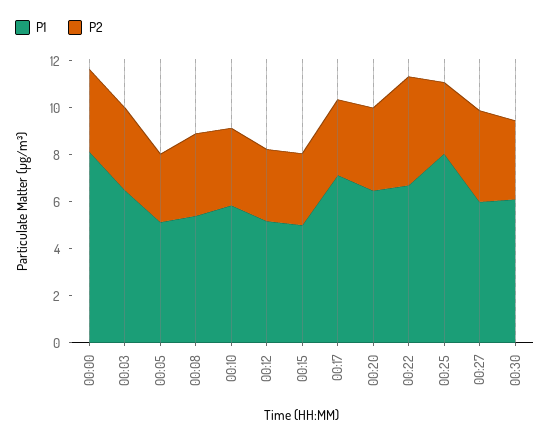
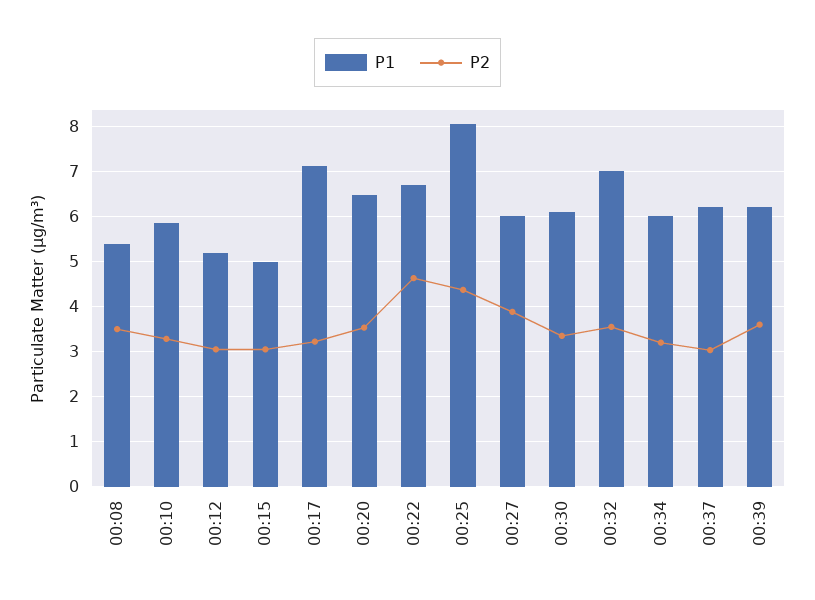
P1, 00:00: 8 -> none
P2, 00:00: 3.5 -> none
P1, 00:03: 6.5 -> none
P2, 00:03: 3.5 -> none
P1, 00:05: 5 -> none
P2, 00:05: 3 -> none
P2, 00:25: 3 -> 4.4
P1, 00:32: none -> 7
P2, 00:32: none -> 3.6
P1, 00:34: none -> 6
P2, 00:34: none -> 3.2
P1, 00:37: none -> 6.2
P2, 00:37: none -> 3
P1, 00:39: none -> 6.2
P2, 00:39: none -> 3.6

